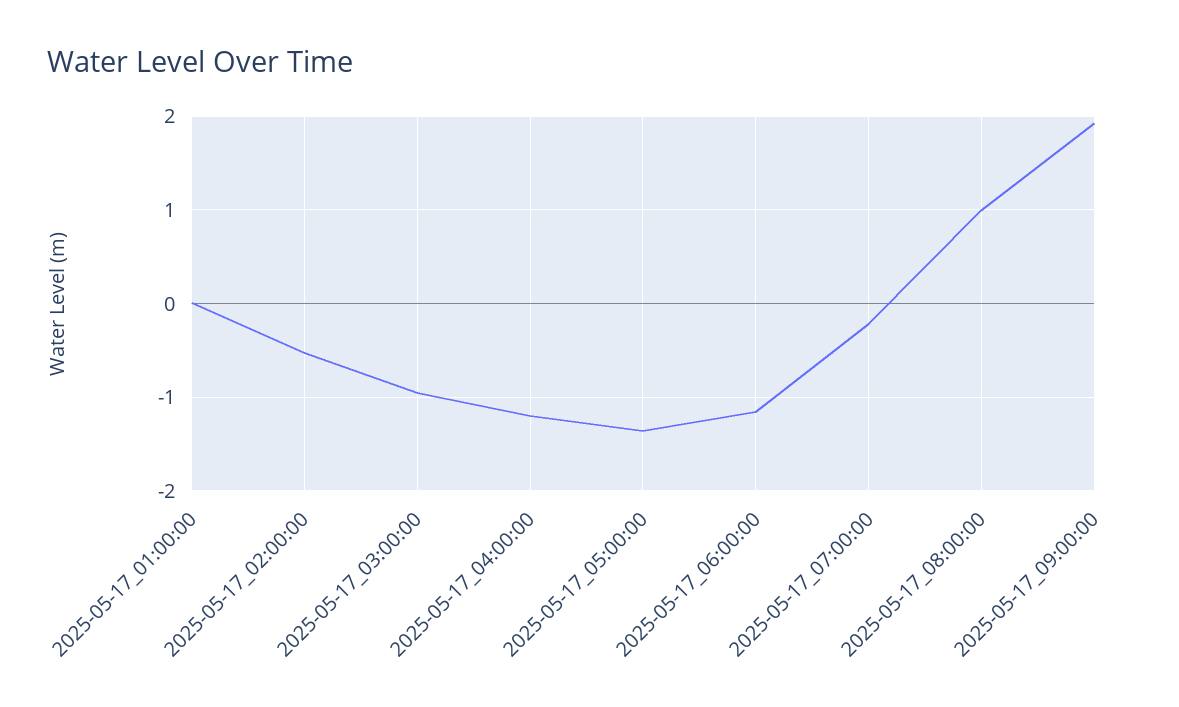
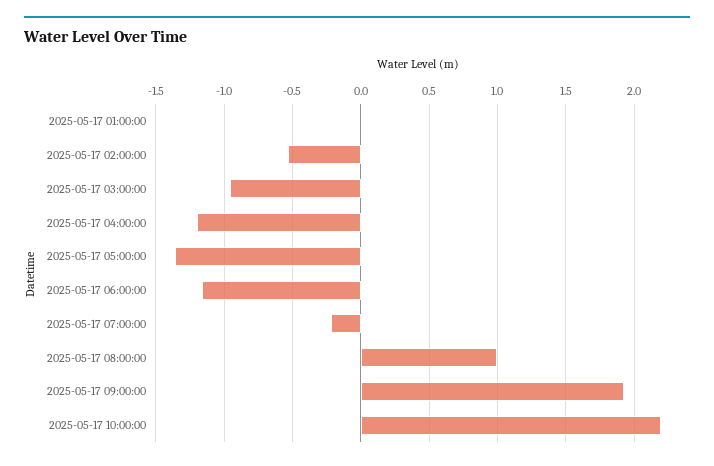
2025-05-17 10:00:00: none -> 2.2

